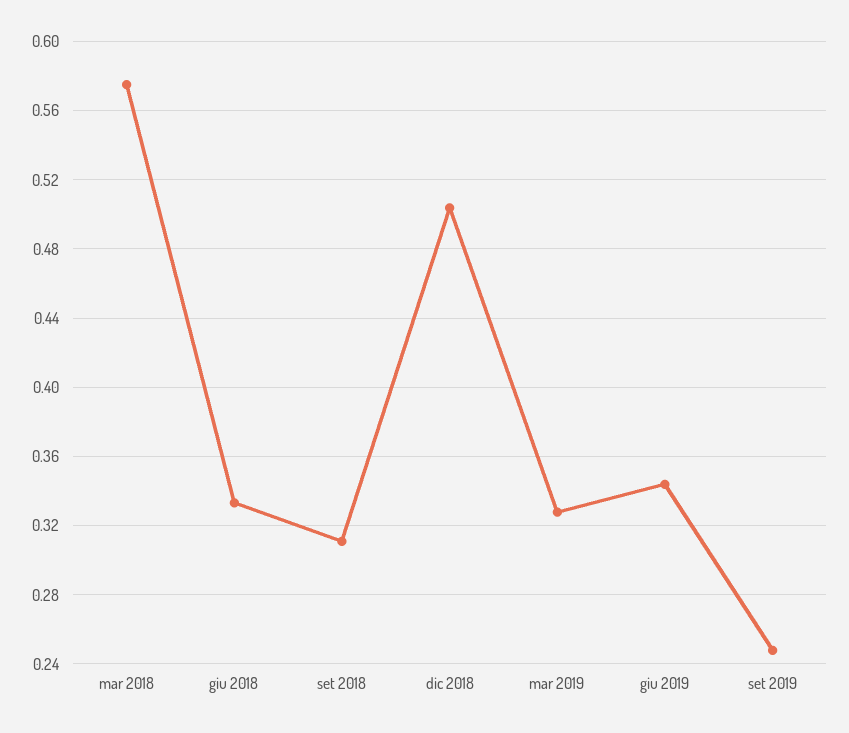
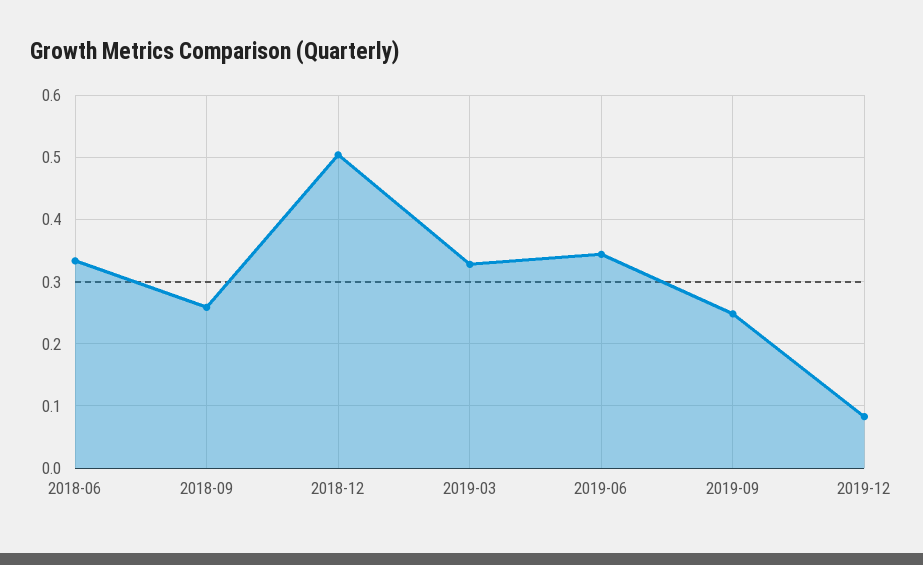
mar 2018: 0.575 -> none
set 2018: 0.31 -> 0.26
2019-12: none -> 0.08

